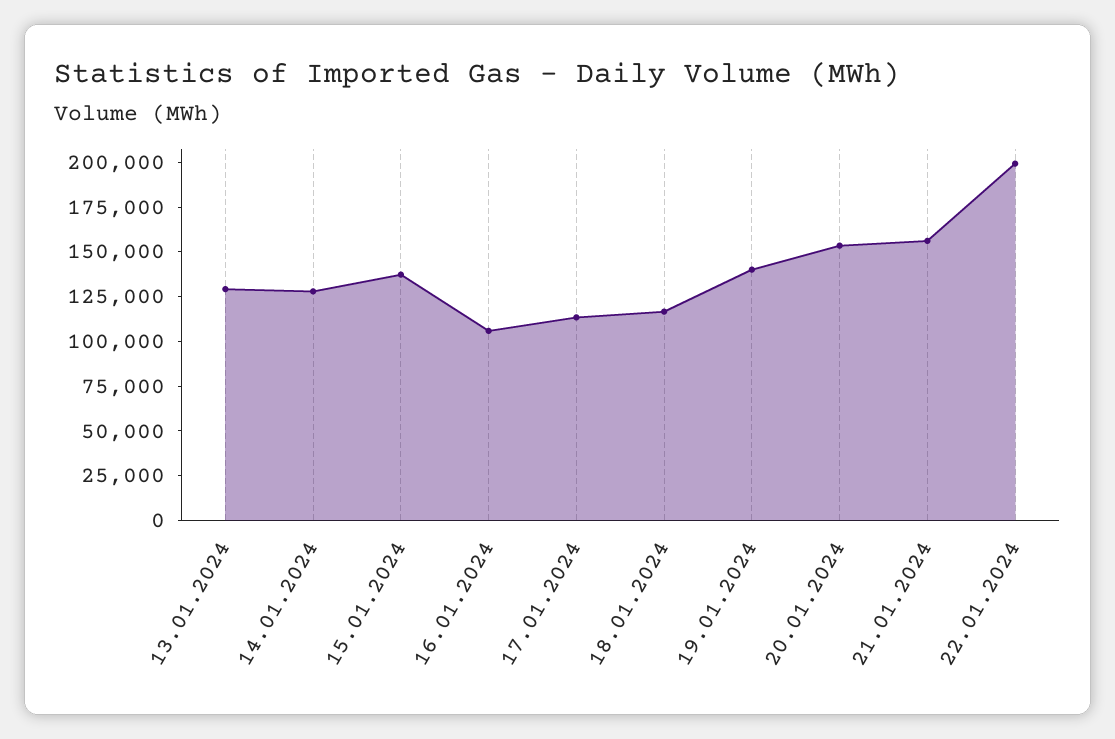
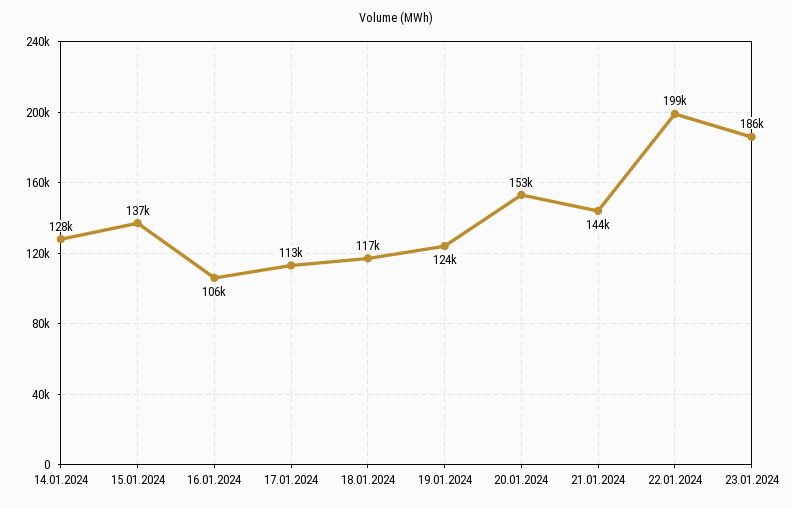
13.01.2024: 130000 -> none
19.01.2024: 140000 -> 124000
21.01.2024: 155000 -> 144000
23.01.2024: none -> 186000

